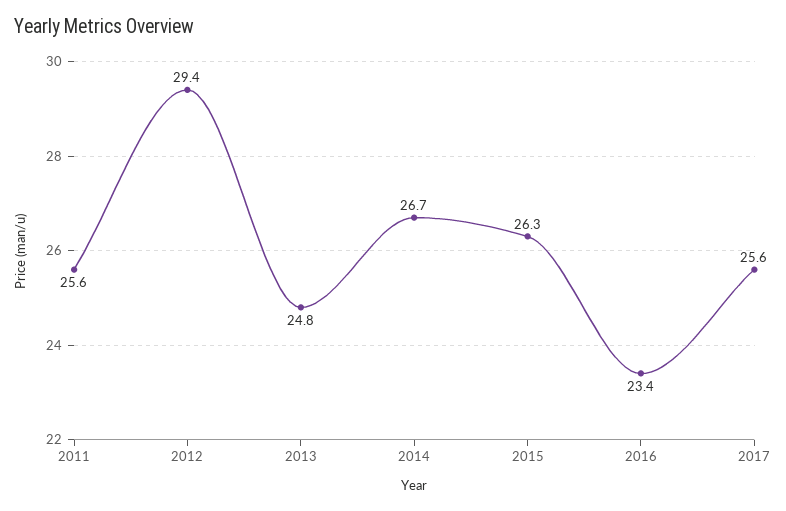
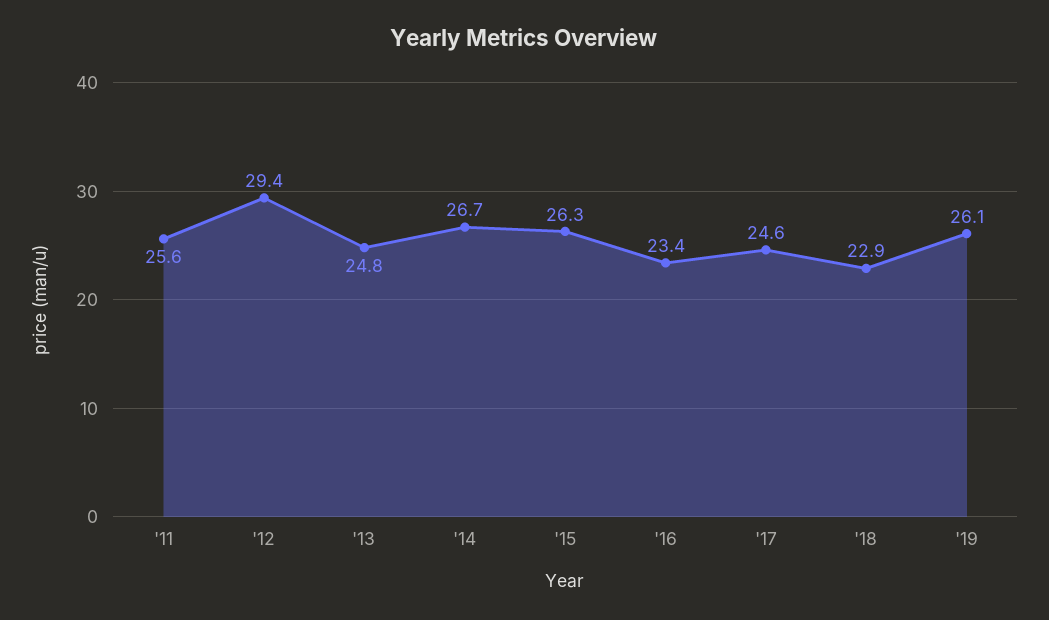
2017: 25.6 -> 24.6
'18: none -> 22.9
'19: none -> 26.1

